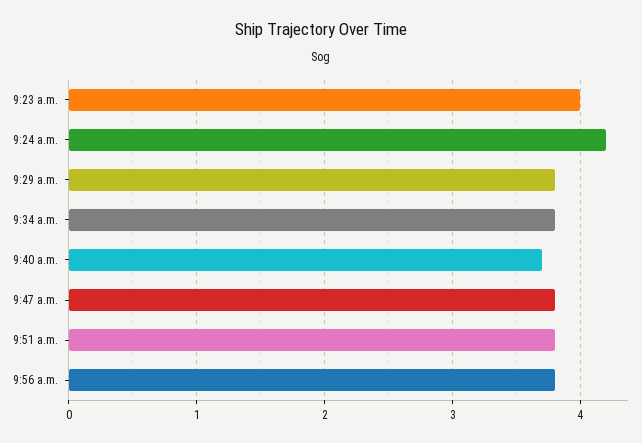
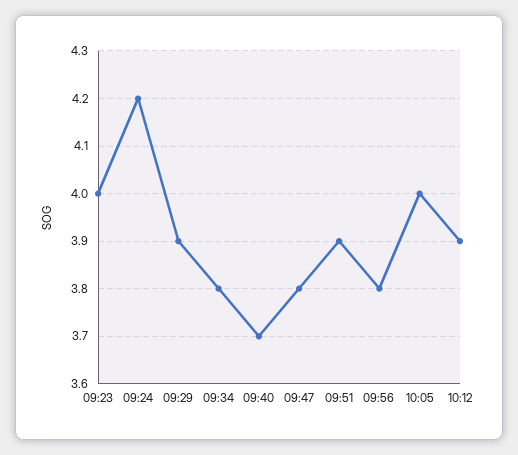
9:29 a.m.: 3.8 -> 3.9
9:51 a.m.: 3.8 -> 3.9
10:05: none -> 4
10:12: none -> 3.9

